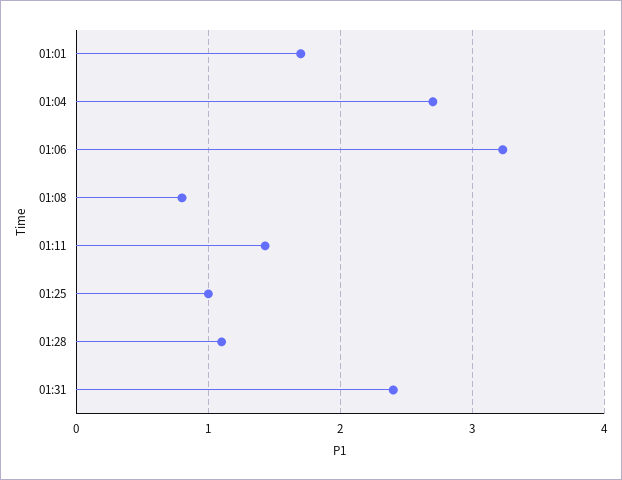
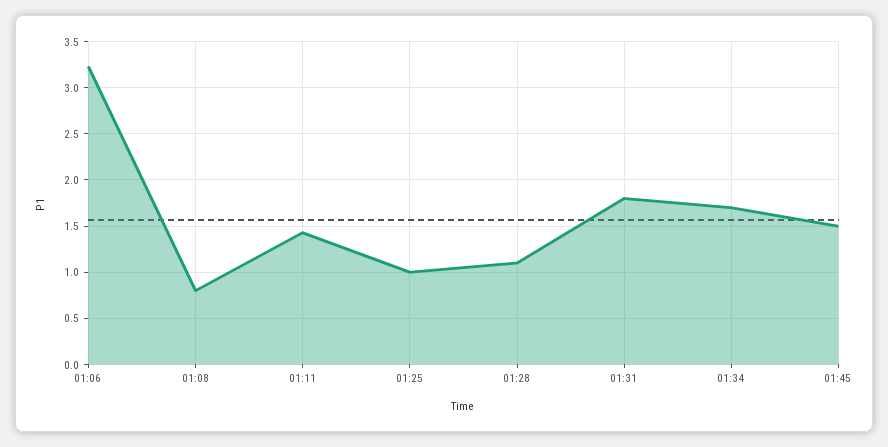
01:01: 1.7 -> none
01:04: 2.7 -> none
01:31: 2.4 -> 1.8
01:34: none -> 1.7
01:45: none -> 1.5

